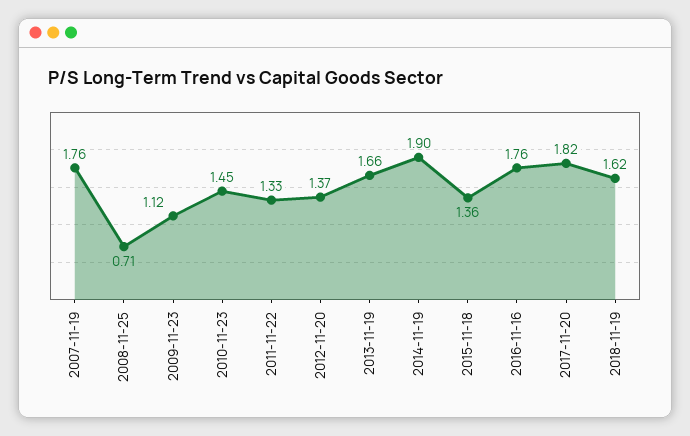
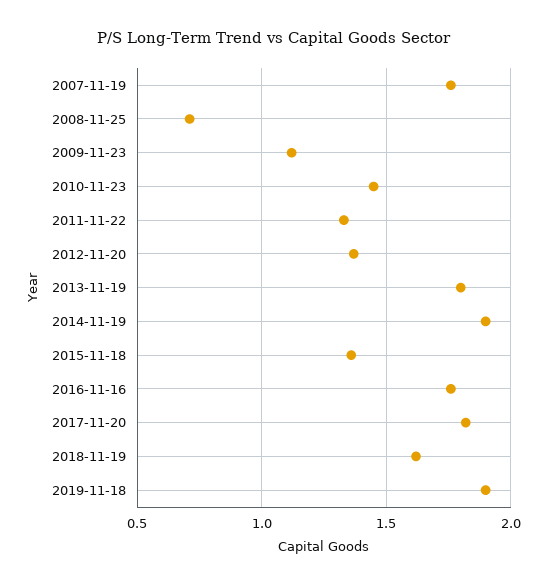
2013-11-19: 1.66 -> 1.8
2019-11-18: none -> 1.9

